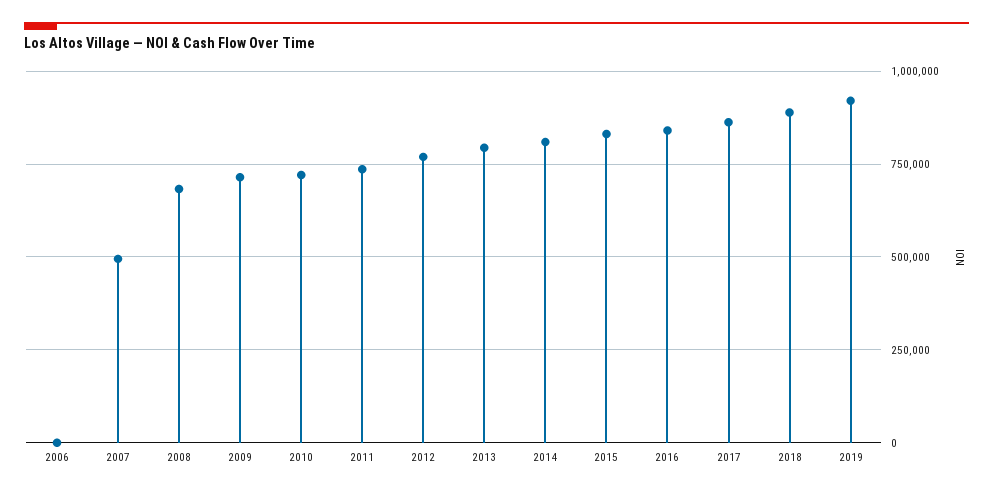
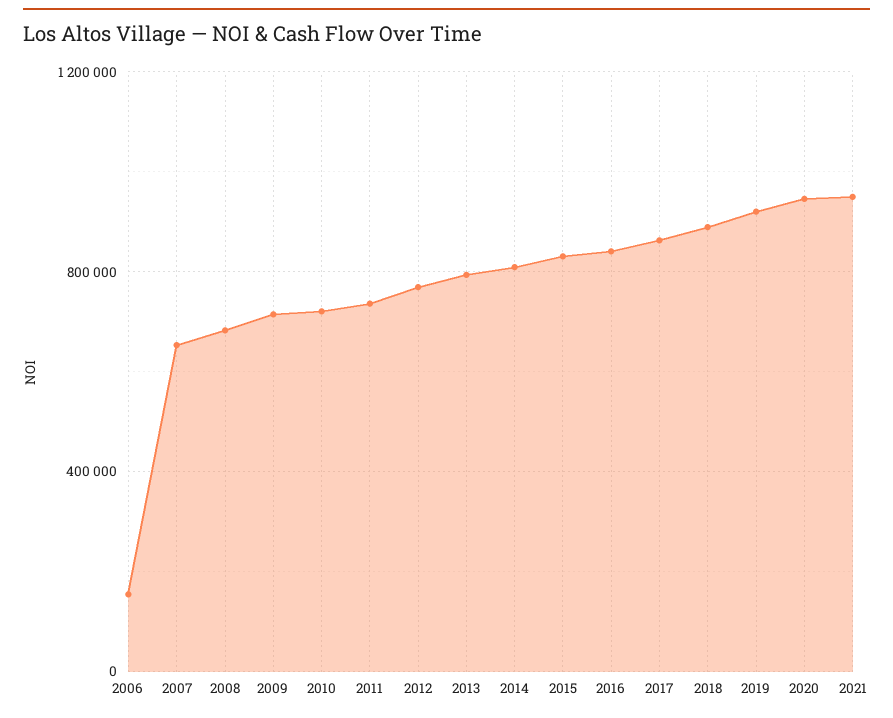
2006: 0 -> 150000
2007: 500000 -> 650000
2020: none -> 950000
2021: none -> 950000

